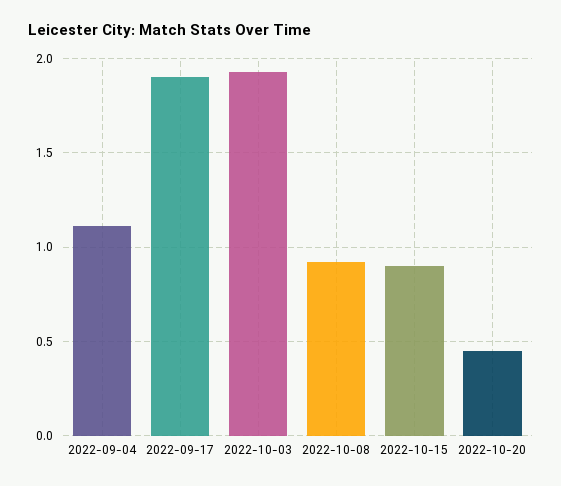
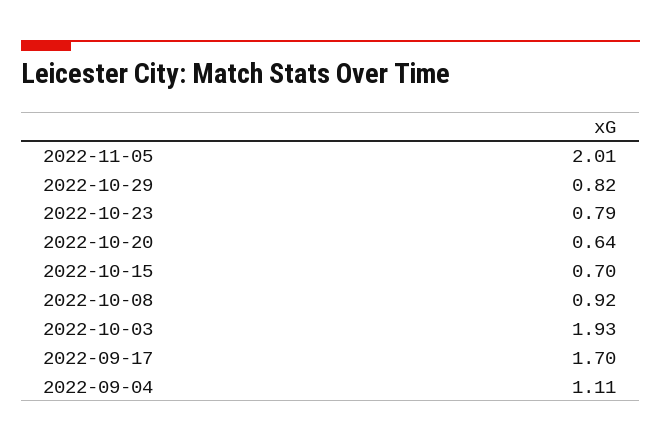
2022-09-17: 1.9 -> 1.7
2022-10-15: 0.9 -> 0.7
2022-10-20: 0.45 -> 0.64
2022-11-05: none -> 2.01
2022-10-29: none -> 0.82
2022-10-23: none -> 0.79

